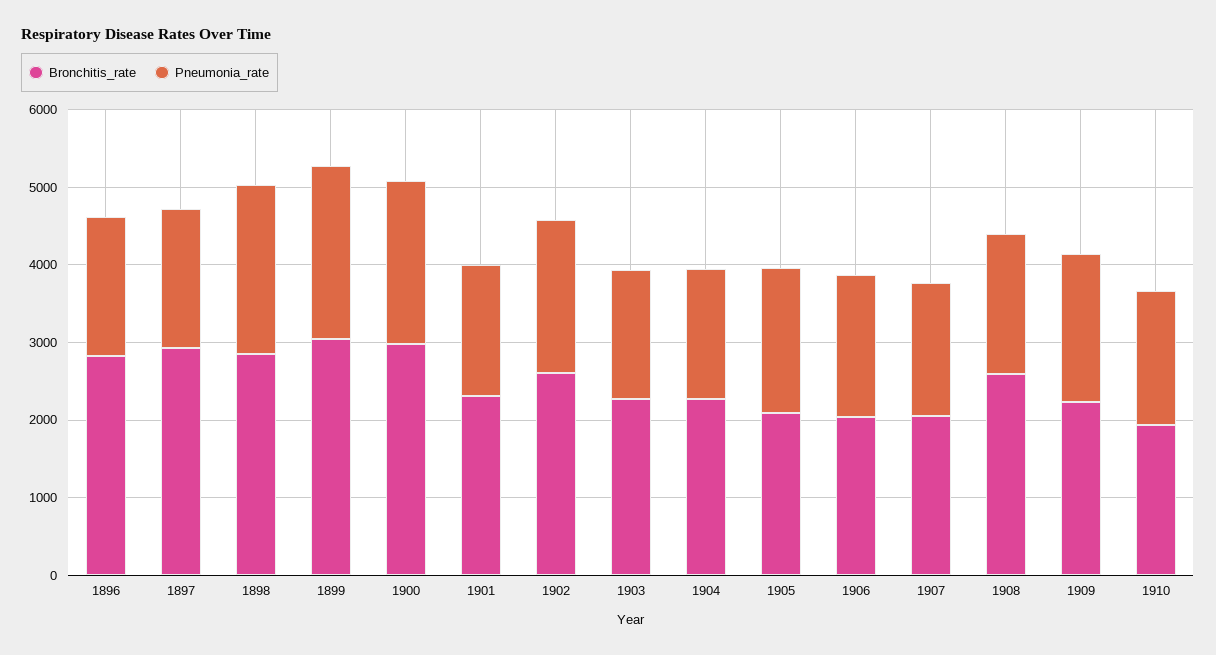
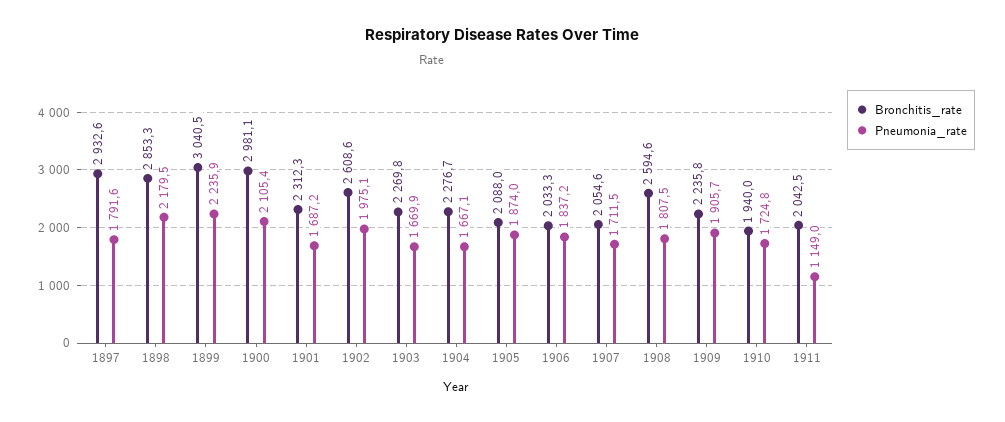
Bronchitis_rate, 1896: 2800 -> none
Pneumonia_rate, 1896: 1800 -> none
Bronchitis_rate, 1911: none -> 2042.5
Pneumonia_rate, 1911: none -> 1149

